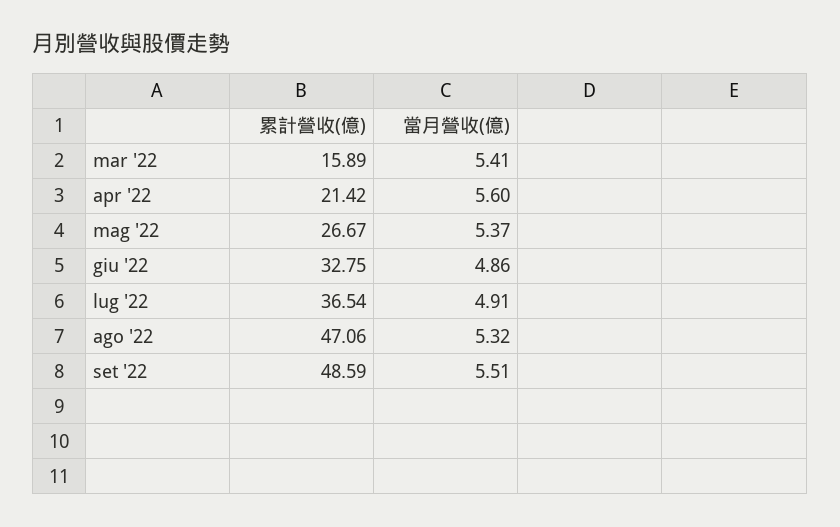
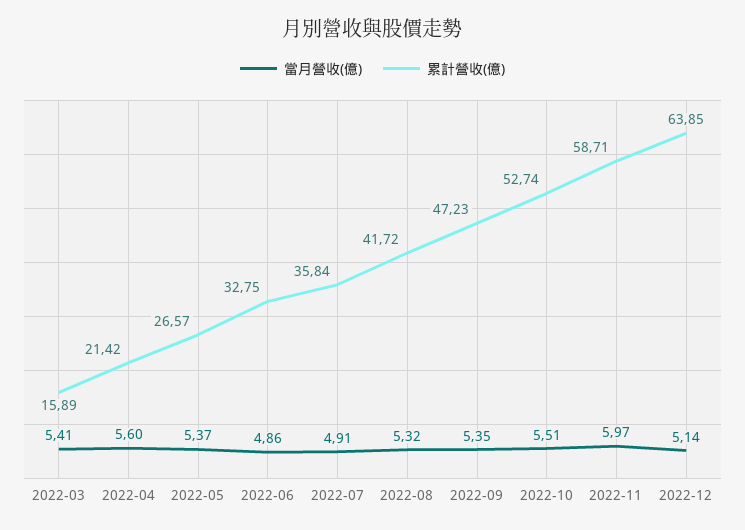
累計營收(億), mag '22: 26.67 -> 26.57
累計營收(億), lug '22: 36.54 -> 35.84
累計營收(億), ago '22: 47.06 -> 41.72
累計營收(億), set '22: 48.59 -> 47.23
當月營收(億), set '22: 5.51 -> 5.35
當月營收(億), 2022-10: none -> 5.51
累計營收(億), 2022-10: none -> 52.74
當月營收(億), 2022-11: none -> 5.97
累計營收(億), 2022-11: none -> 58.71
當月營收(億), 2022-12: none -> 5.14
累計營收(億), 2022-12: none -> 63.85

